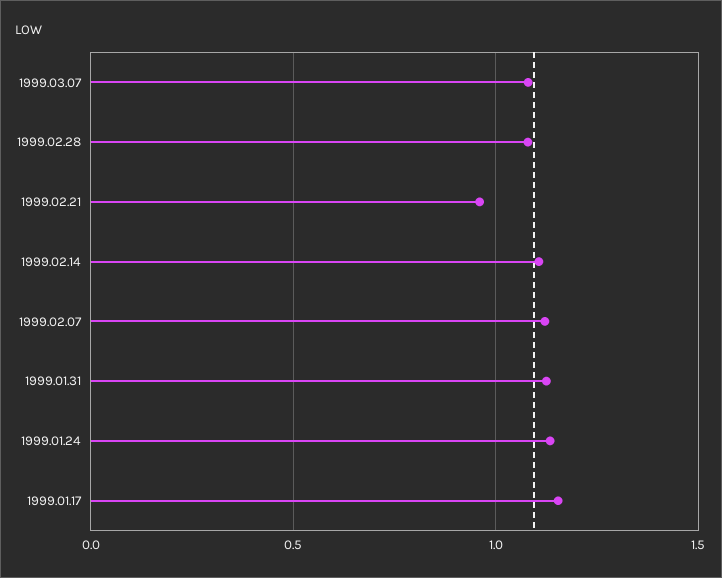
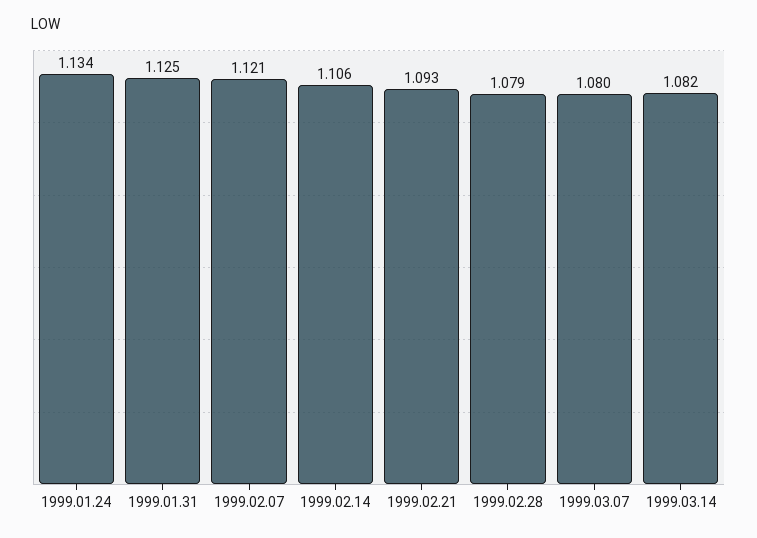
1999.02.21: 0.95 -> 1.093
1999.01.17: 1.15 -> none
1999.03.14: none -> 1.082

